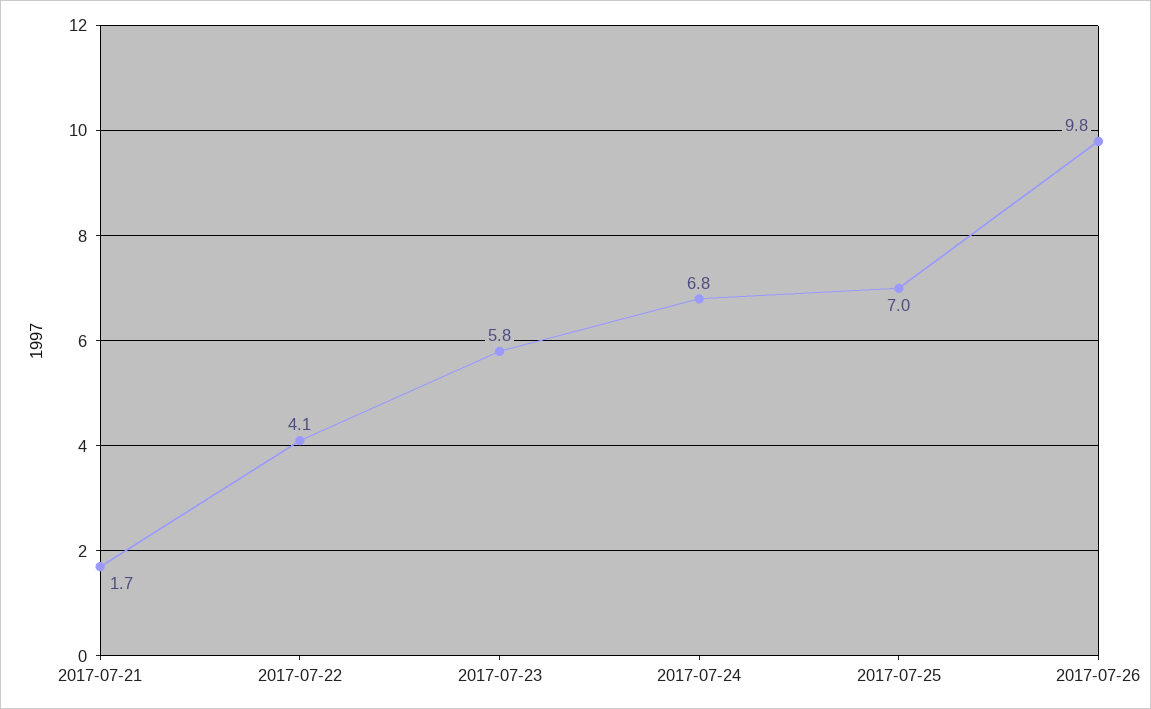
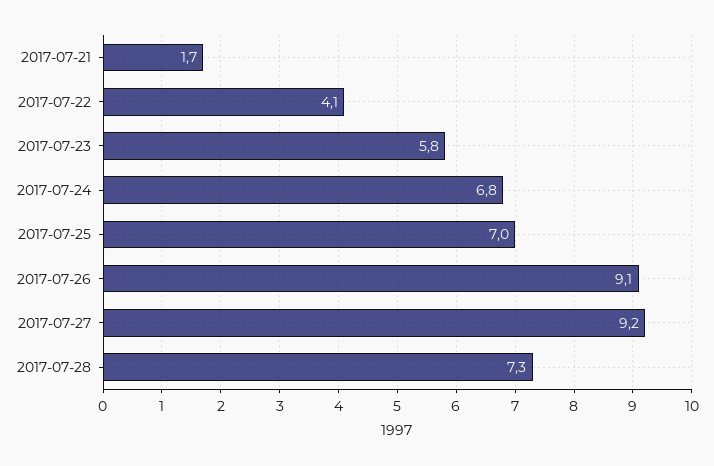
2017-07-26: 9.8 -> 9.1
2017-07-27: none -> 9.2
2017-07-28: none -> 7.3

